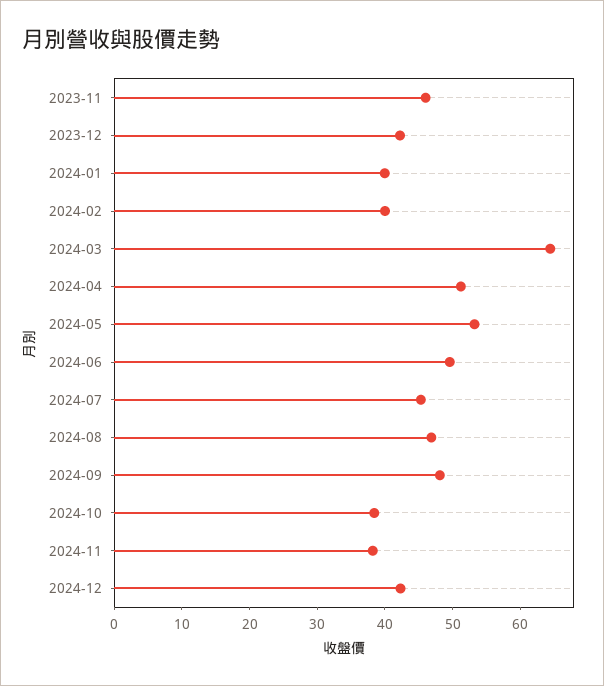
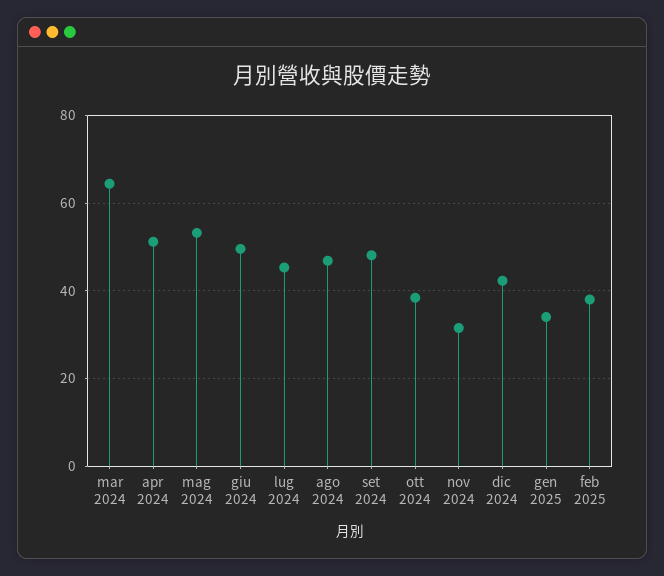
2023-11: 46 -> none
2023-12: 42 -> none
2024-01: 40 -> none
2024-02: 40 -> none
2024-11: 38 -> 32
gen 2025: none -> 34
feb 2025: none -> 38

